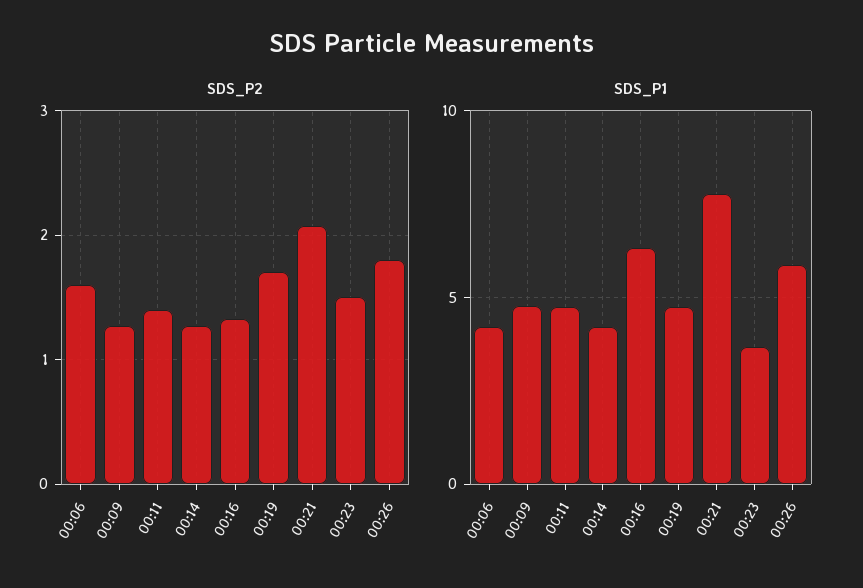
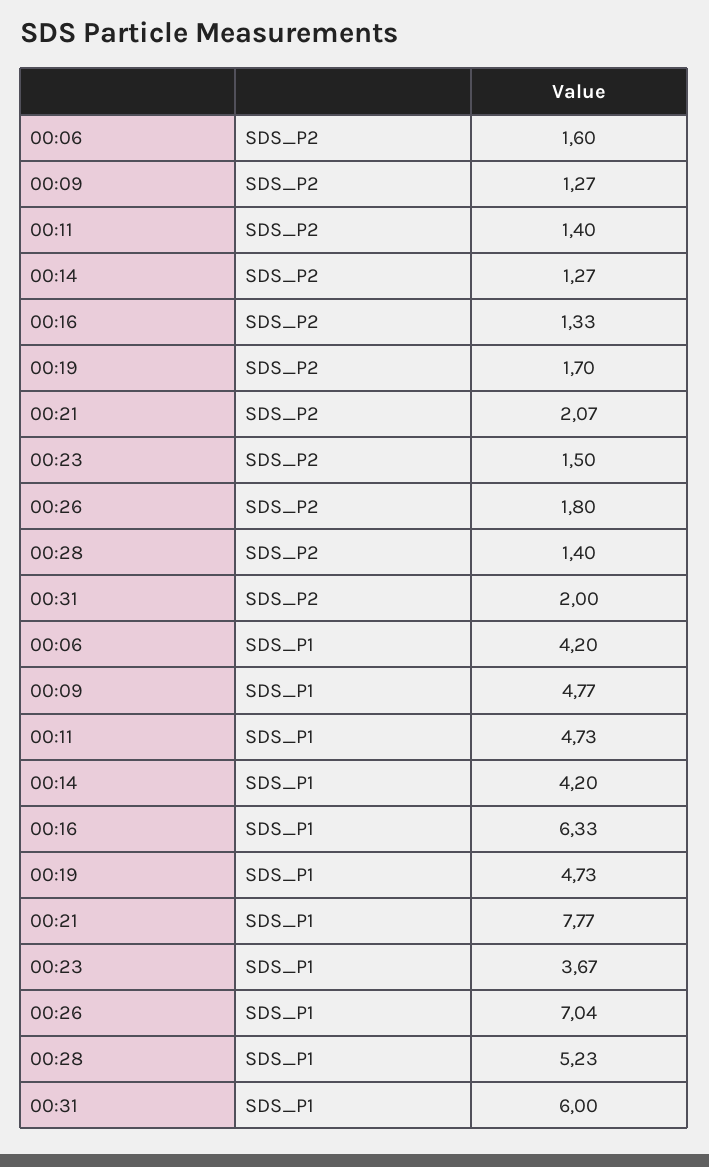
SDS_P1, 00:26: 6 -> 7.04
SDS_P2, 00:28: none -> 1.4
SDS_P2, 00:31: none -> 2
SDS_P1, 00:28: none -> 5.23
SDS_P1, 00:31: none -> 6

